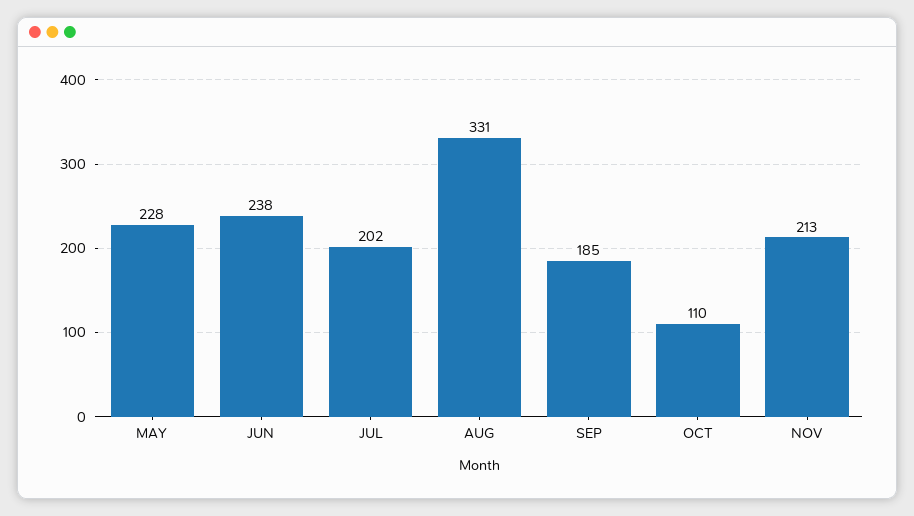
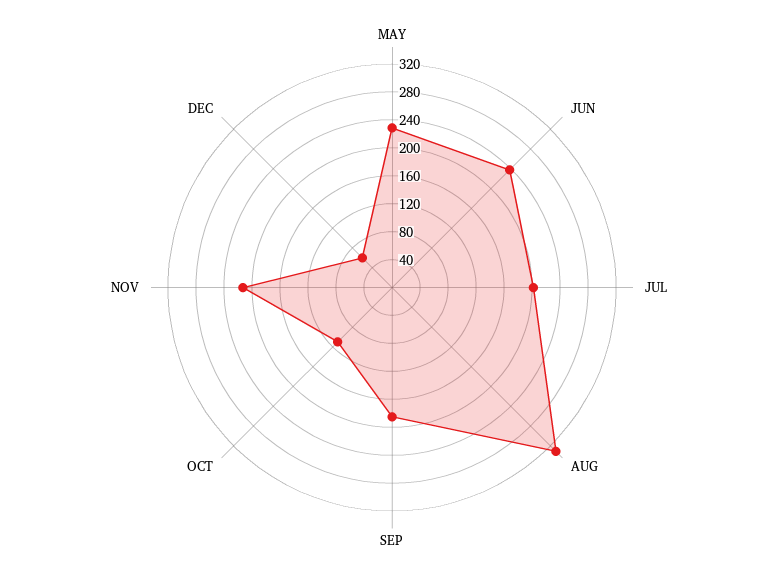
DEC: none -> 60

